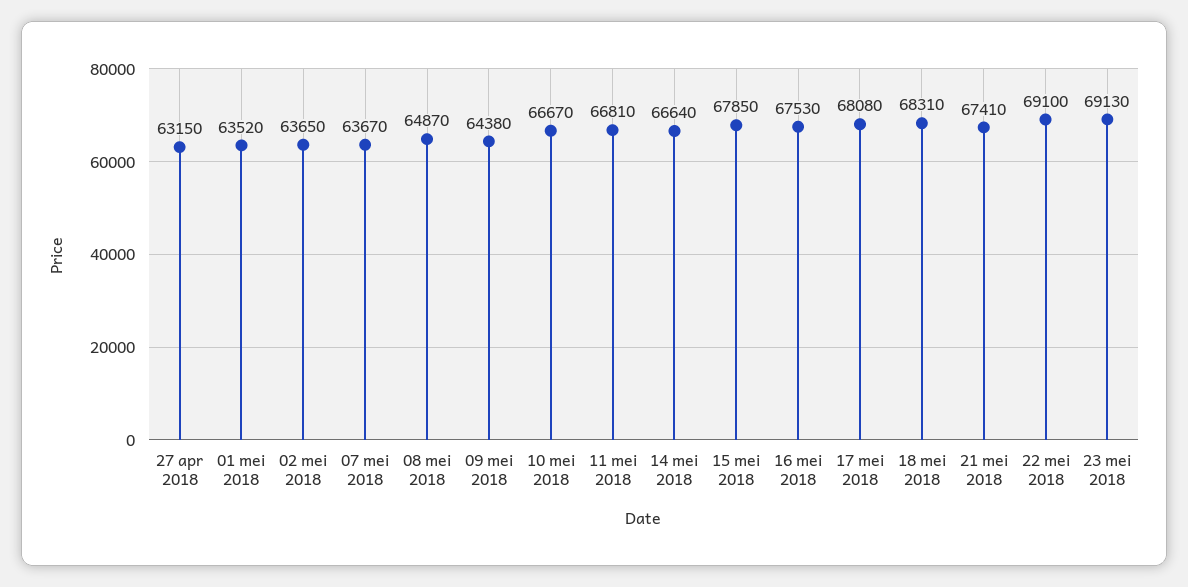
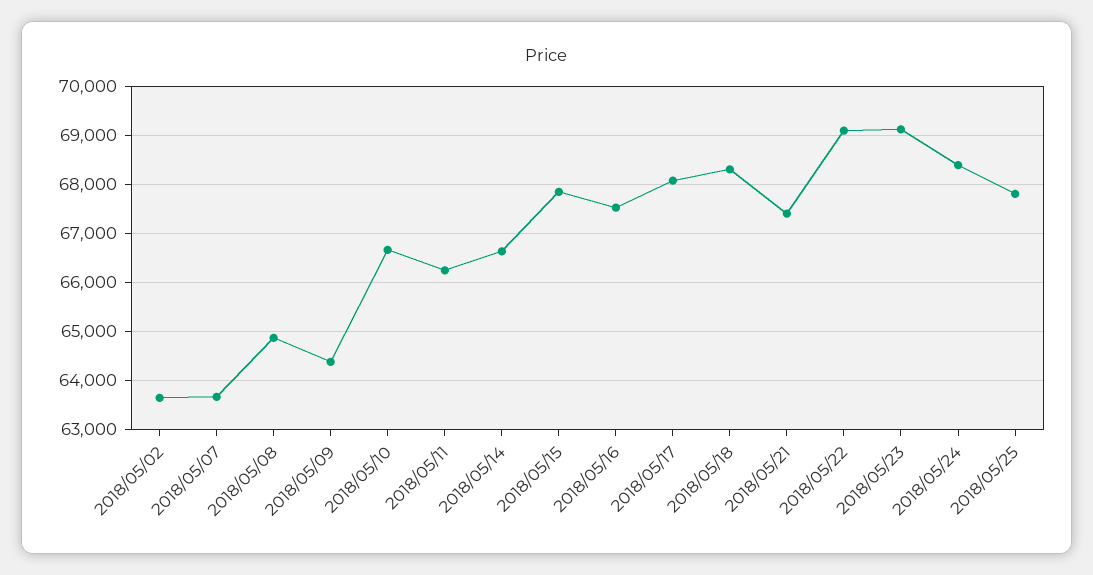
27 apr 2018: 63150 -> none
01 mei 2018: 63520 -> none
11 mei 2018: 66810 -> 66200
2018/05/24: none -> 68400
2018/05/25: none -> 67800

